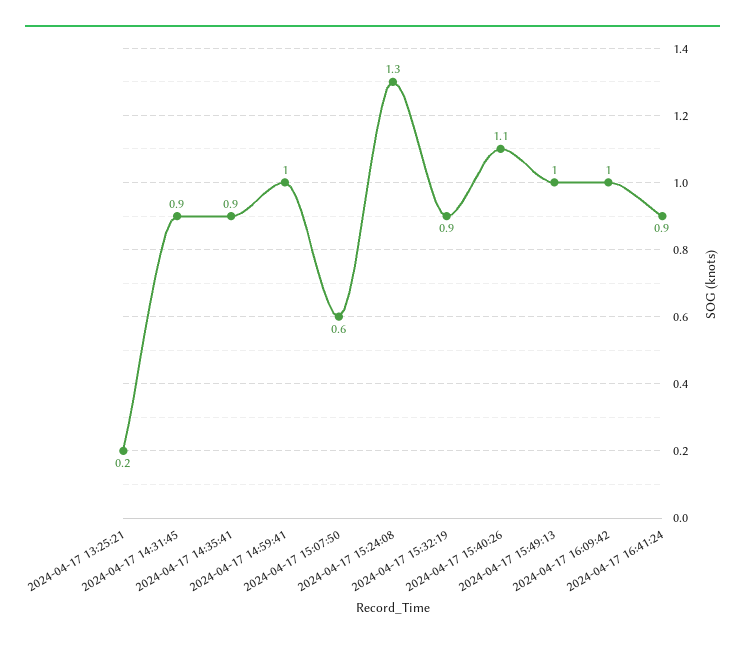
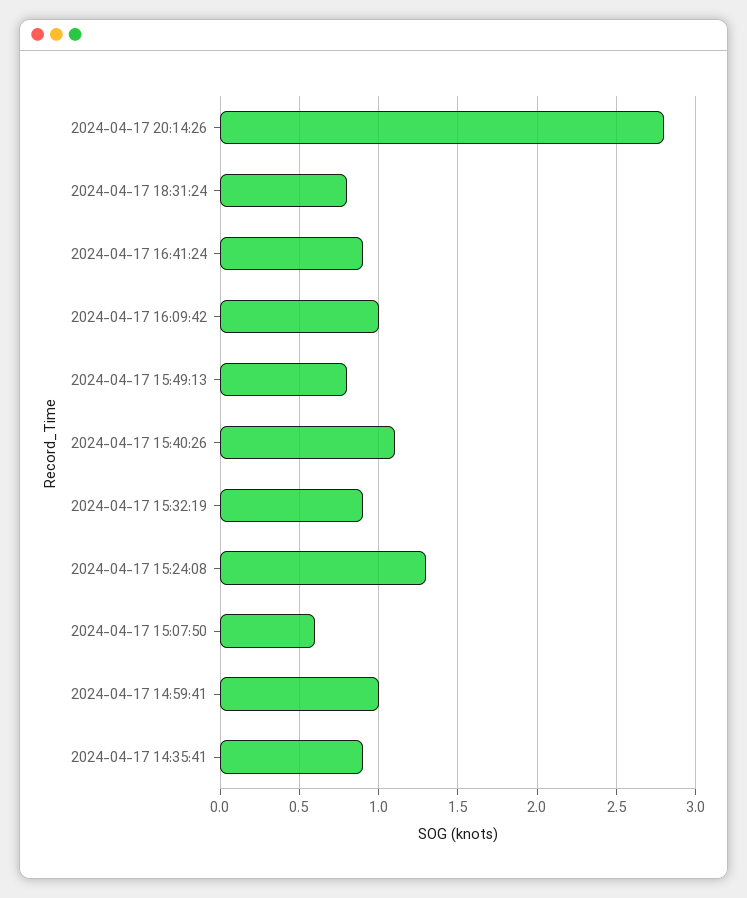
2024-04-17 13:25:21: 0.2 -> none
2024-04-17 14:31:45: 0.9 -> none
2024-04-17 15:49:13: 1 -> 0.8
2024-04-17 20:14:26: none -> 2.8
2024-04-17 18:31:24: none -> 0.8

